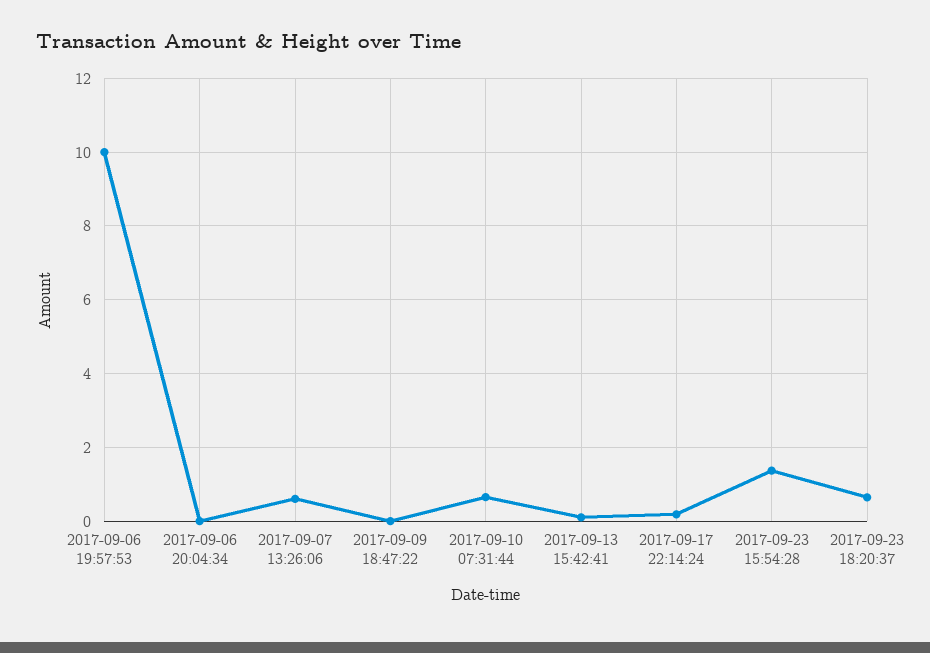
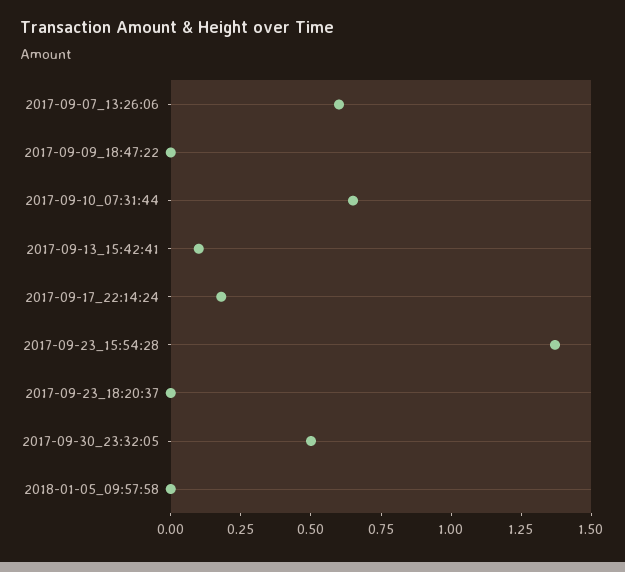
2017-09-06 19:57:53: 10 -> none
2017-09-06 20:04:34: 0 -> none
2017-09-23 18:20:37: 0.6 -> 0
2017-09-30_23:32:05: none -> 0.5
2018-01-05_09:57:58: none -> 0

